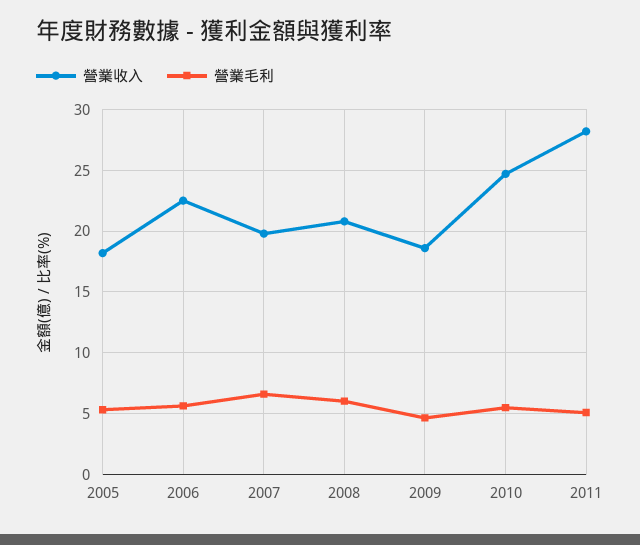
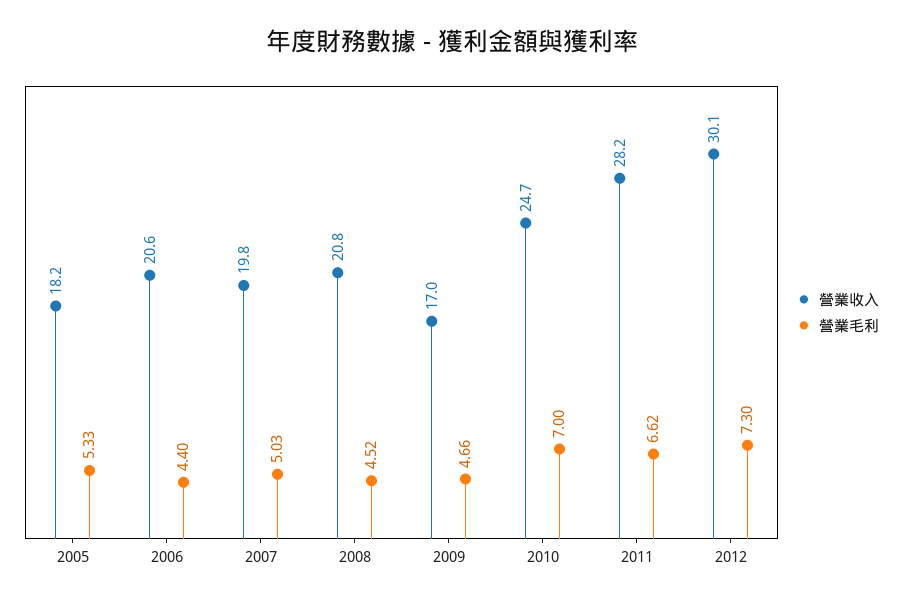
營業收入, 2006: 22.5 -> 20.6
營業毛利, 2006: 5.5 -> 4.4
營業毛利, 2007: 6.5 -> 5.03
營業毛利, 2008: 6 -> 4.52
營業收入, 2009: 18.5 -> 17
營業毛利, 2010: 5.5 -> 7
營業毛利, 2011: 5 -> 6.62
營業收入, 2012: none -> 30.1
營業毛利, 2012: none -> 7.3

